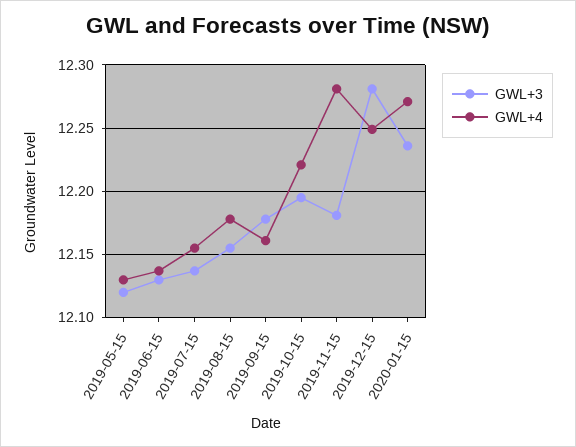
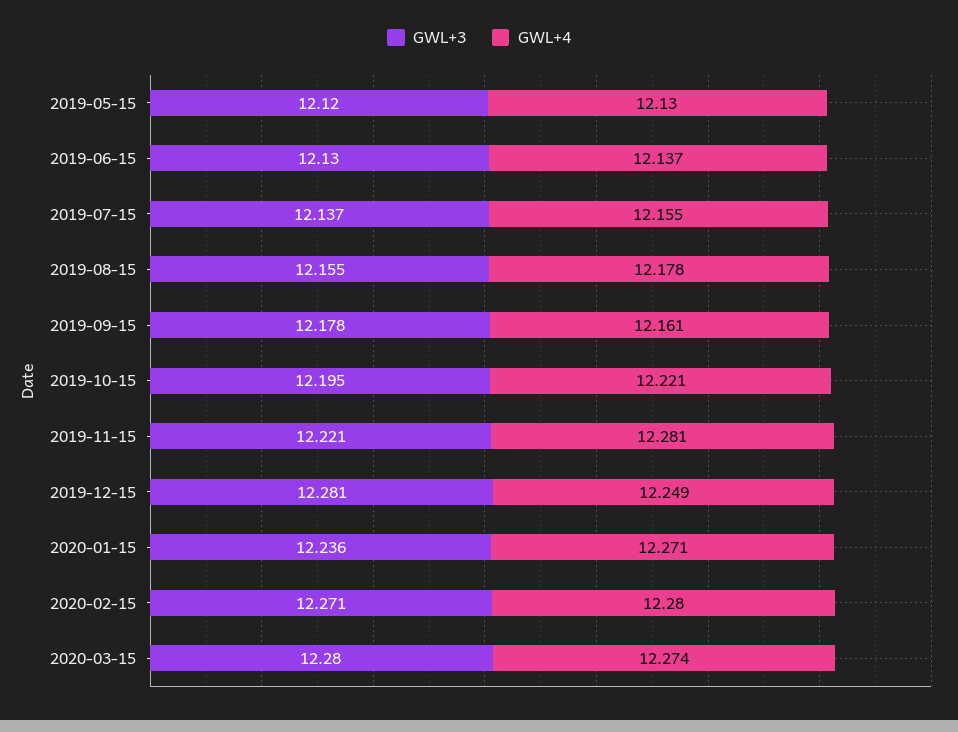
GWL+3, 2019-11-15: 12.18 -> 12.221
GWL+3, 2020-02-15: none -> 12.271
GWL+4, 2020-02-15: none -> 12.28
GWL+3, 2020-03-15: none -> 12.28
GWL+4, 2020-03-15: none -> 12.274

